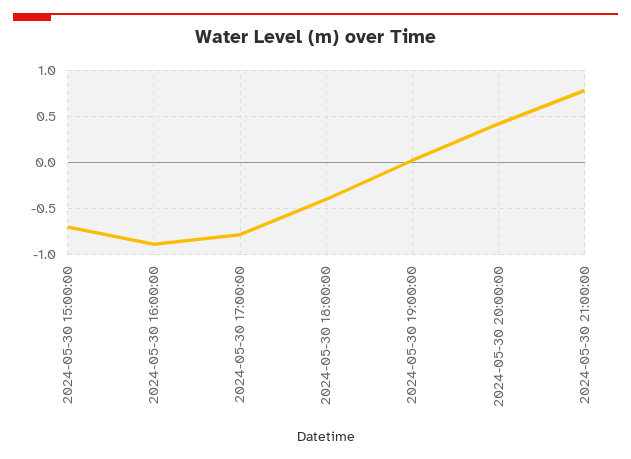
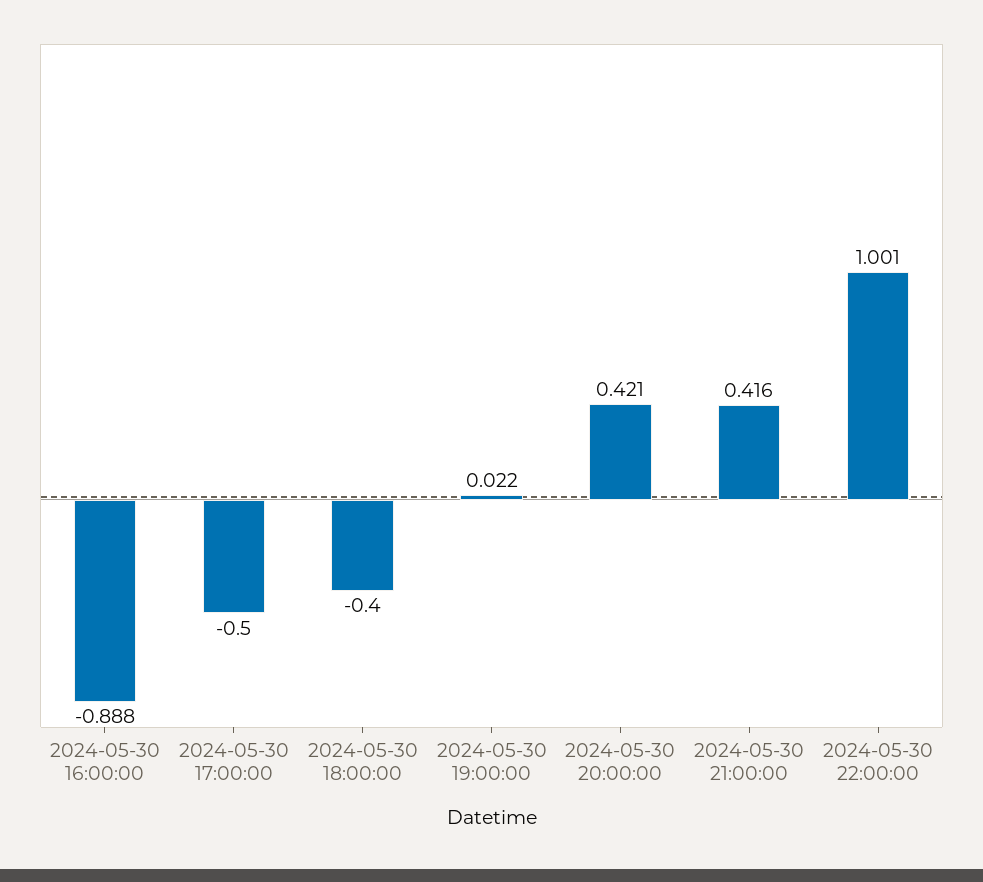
2024-05-30 15:00:00: -0.7 -> none
2024-05-30 17:00:00: -0.8 -> -0.5
2024-05-30 21:00:00: 0.8 -> 0.416
2024-05-30 22:00:00: none -> 1.001

